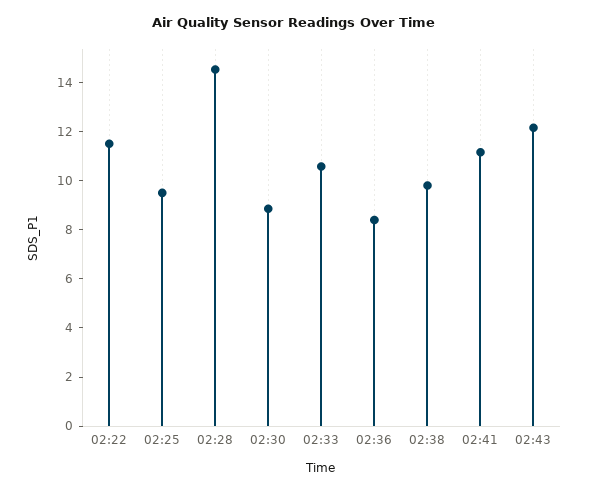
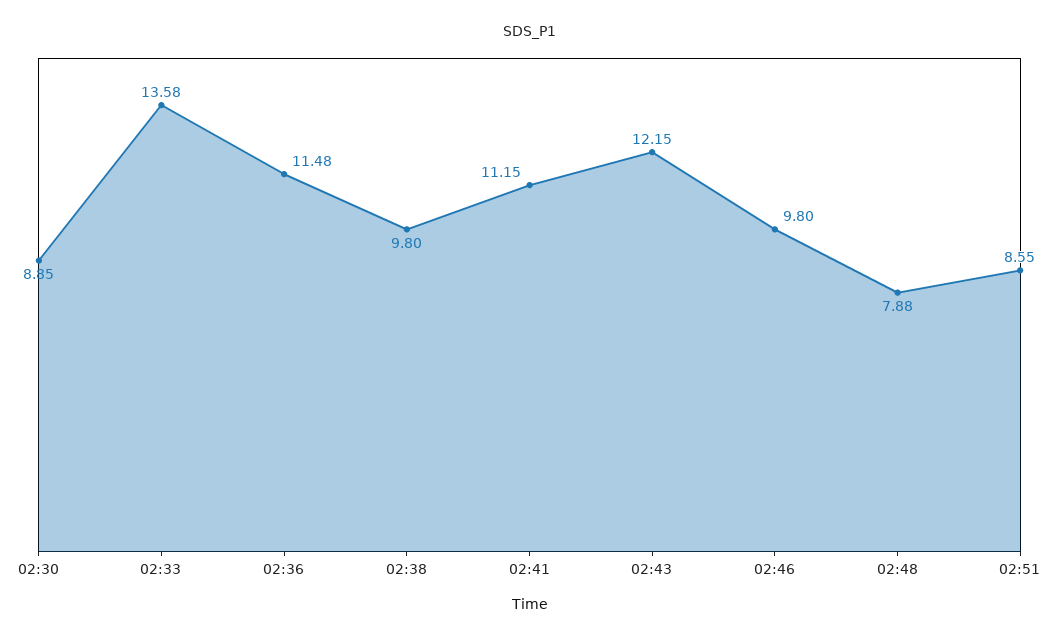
02:22: 11.5 -> none
02:25: 9.5 -> none
02:28: 14.5 -> none
02:33: 10.5 -> 13.58
02:36: 8.5 -> 11.48
02:46: none -> 9.8
02:48: none -> 7.88
02:51: none -> 8.55

